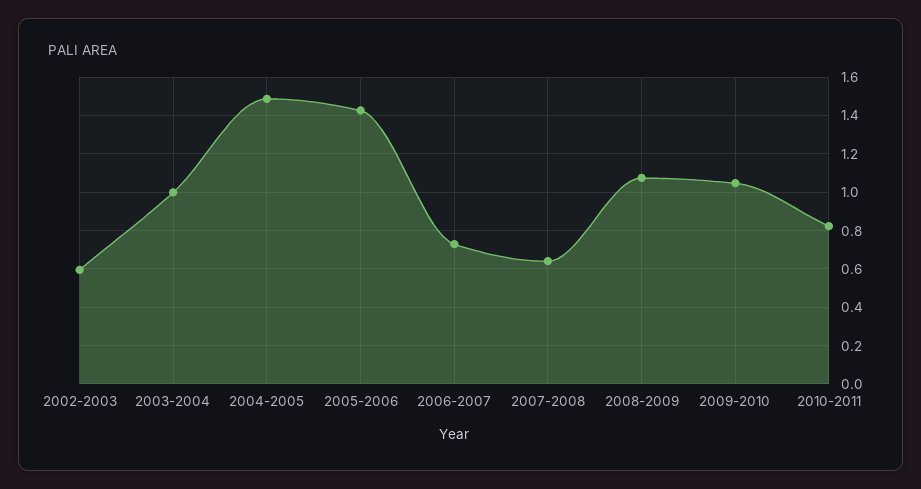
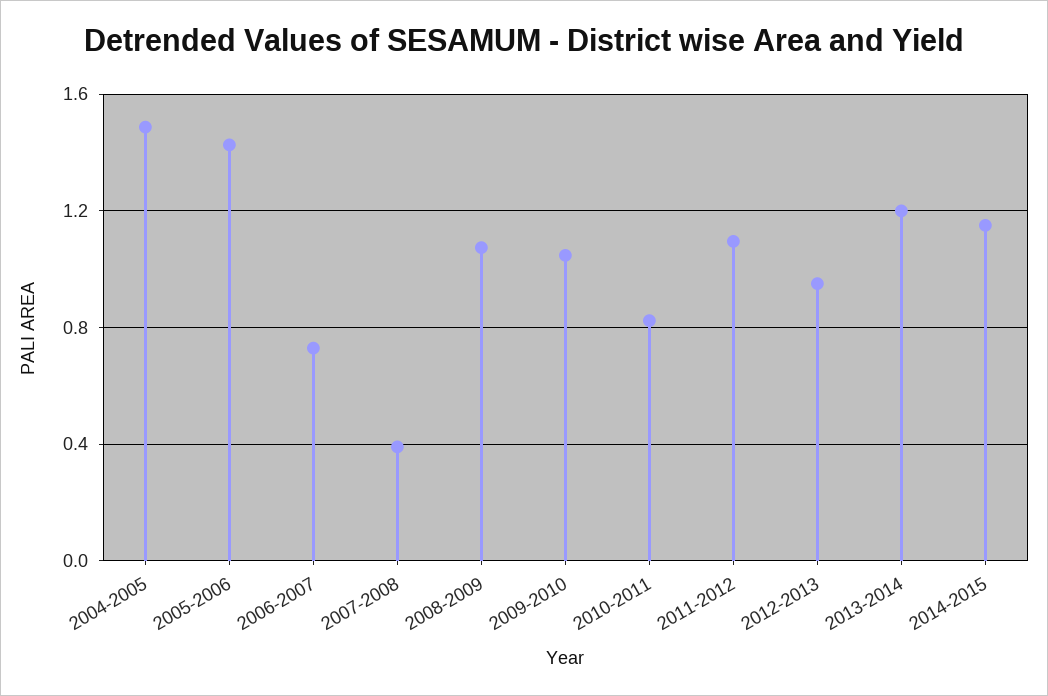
2002-2003: 0.6 -> none
2003-2004: 1 -> none
2007-2008: 0.65 -> 0.4
2011-2012: none -> 1.1
2012-2013: none -> 0.95
2013-2014: none -> 1.2
2014-2015: none -> 1.15

